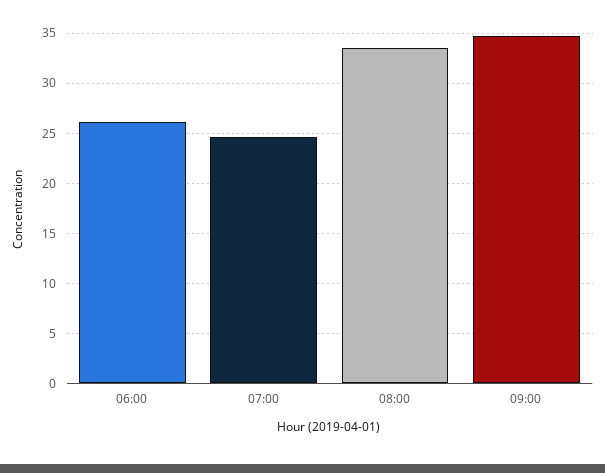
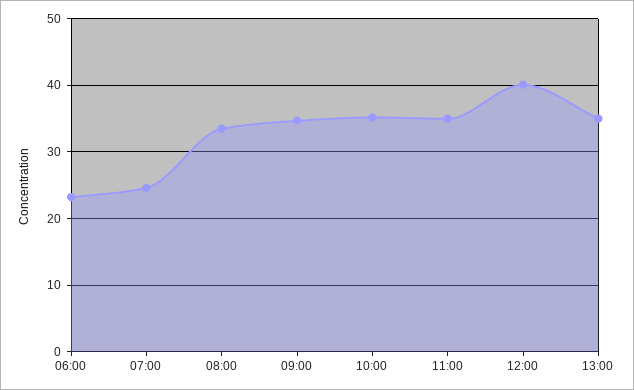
06:00: 26 -> 23
10:00: none -> 35
11:00: none -> 35
12:00: none -> 40
13:00: none -> 35

